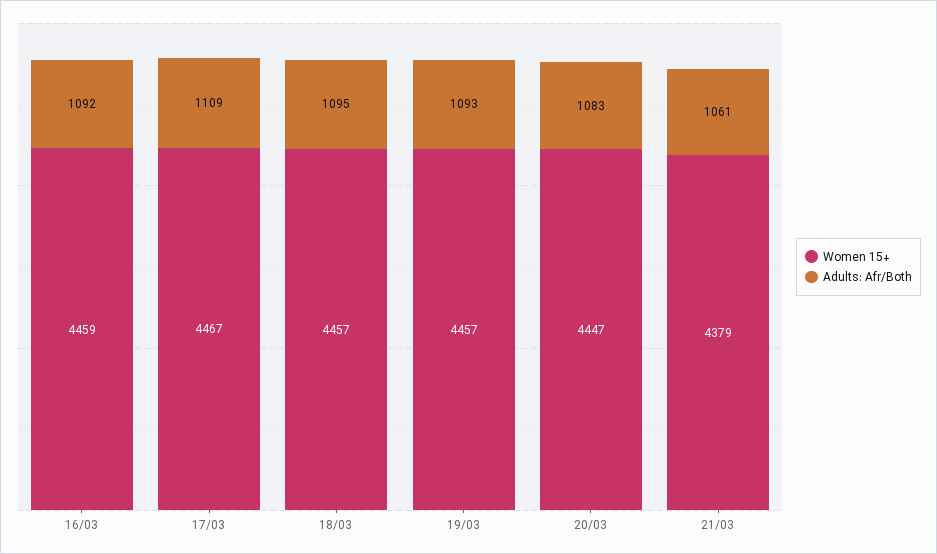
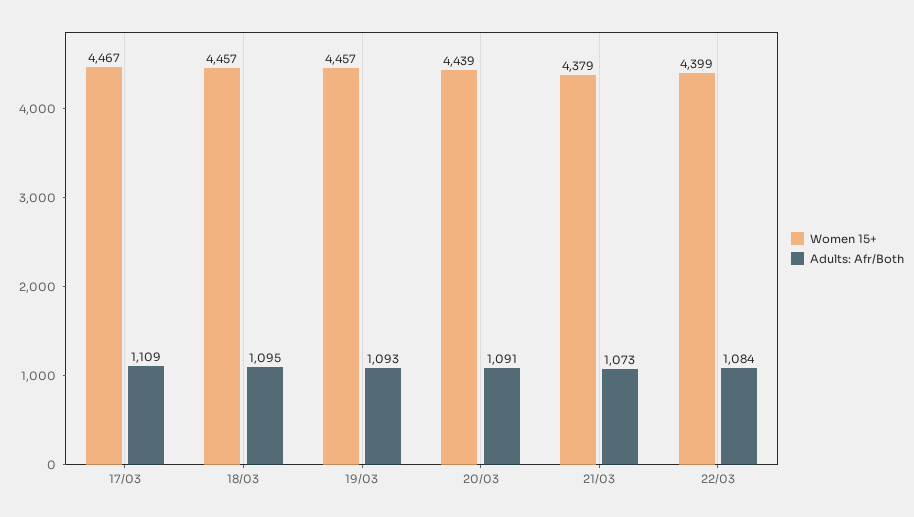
Women 15+, 16/03: 4459 -> none
Adults: Afr/Both, 16/03: 1092 -> none
Women 15+, 20/03: 4447 -> 4439
Adults: Afr/Both, 20/03: 1083 -> 1091
Adults: Afr/Both, 21/03: 1061 -> 1073
Women 15+, 22/03: none -> 4399
Adults: Afr/Both, 22/03: none -> 1084

